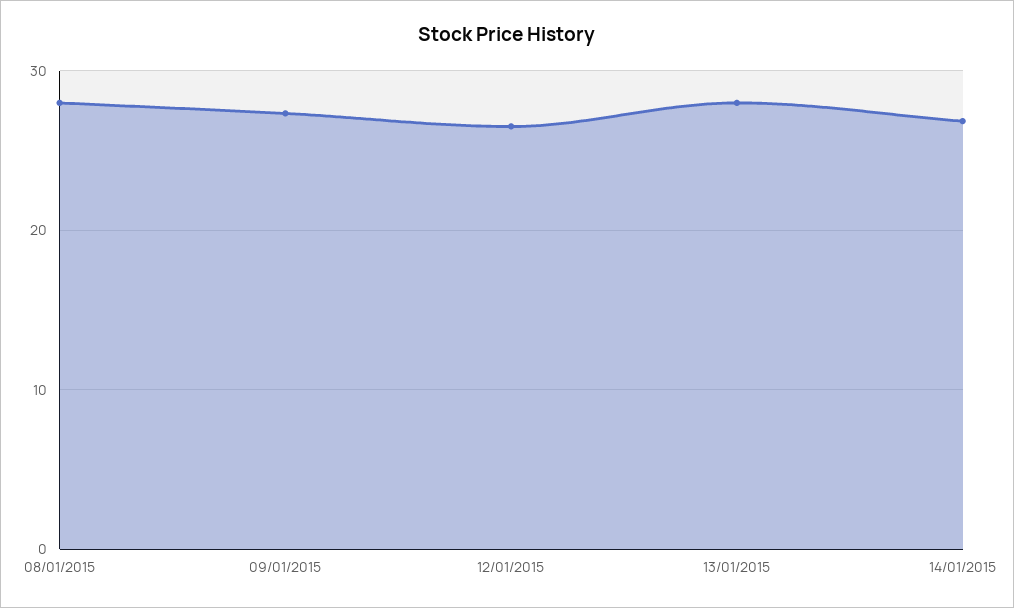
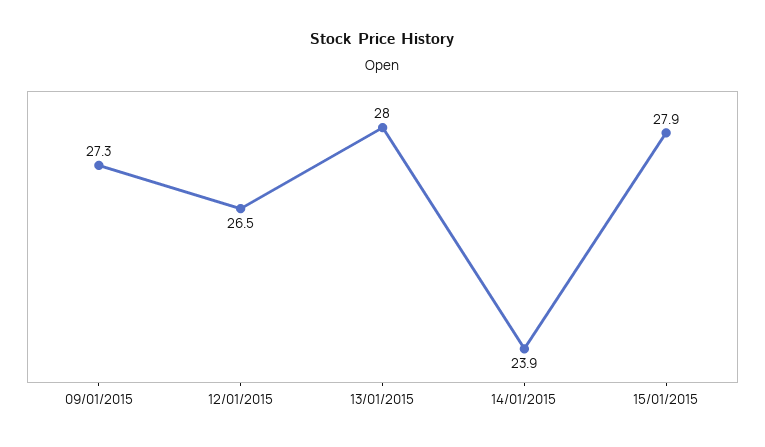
08/01/2015: 28 -> none
14/01/2015: 27 -> 23.9
15/01/2015: none -> 27.9

